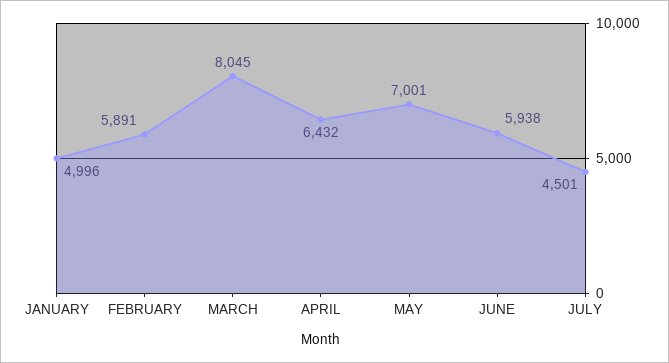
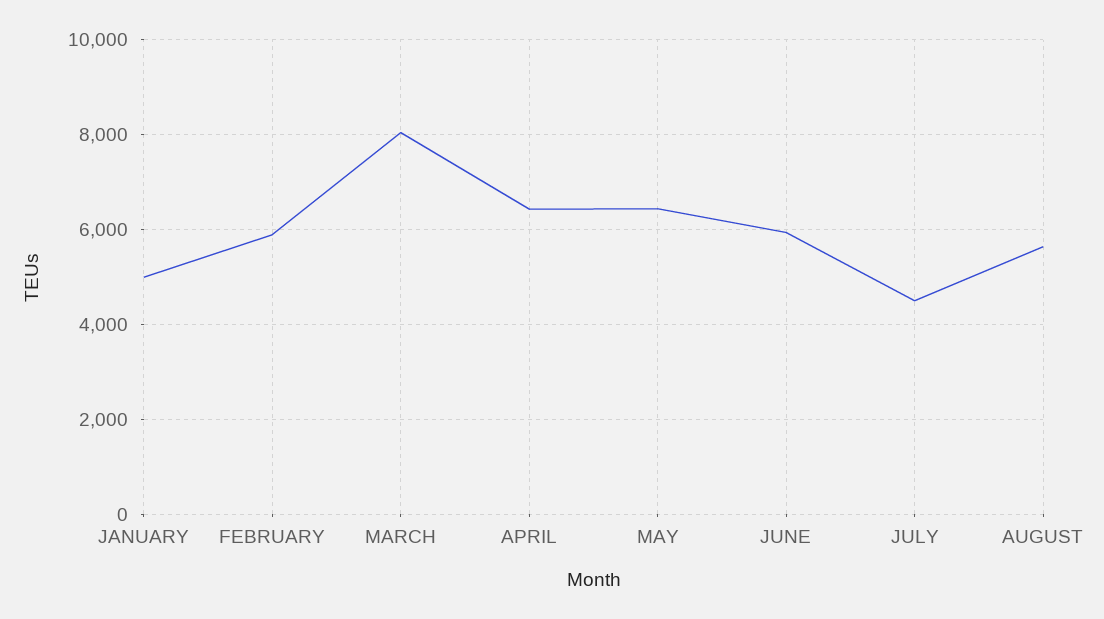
MAY: 7001 -> 6400
AUGUST: none -> 5600

